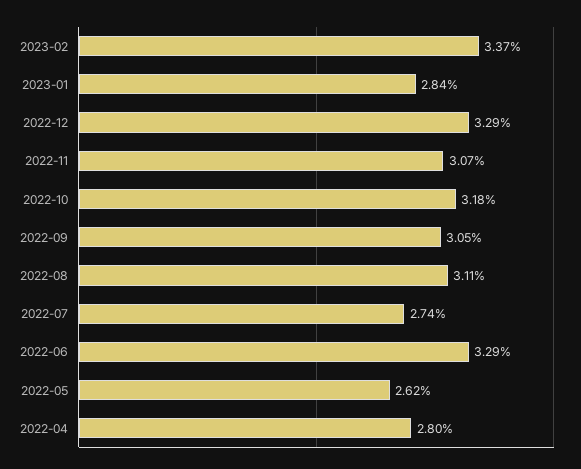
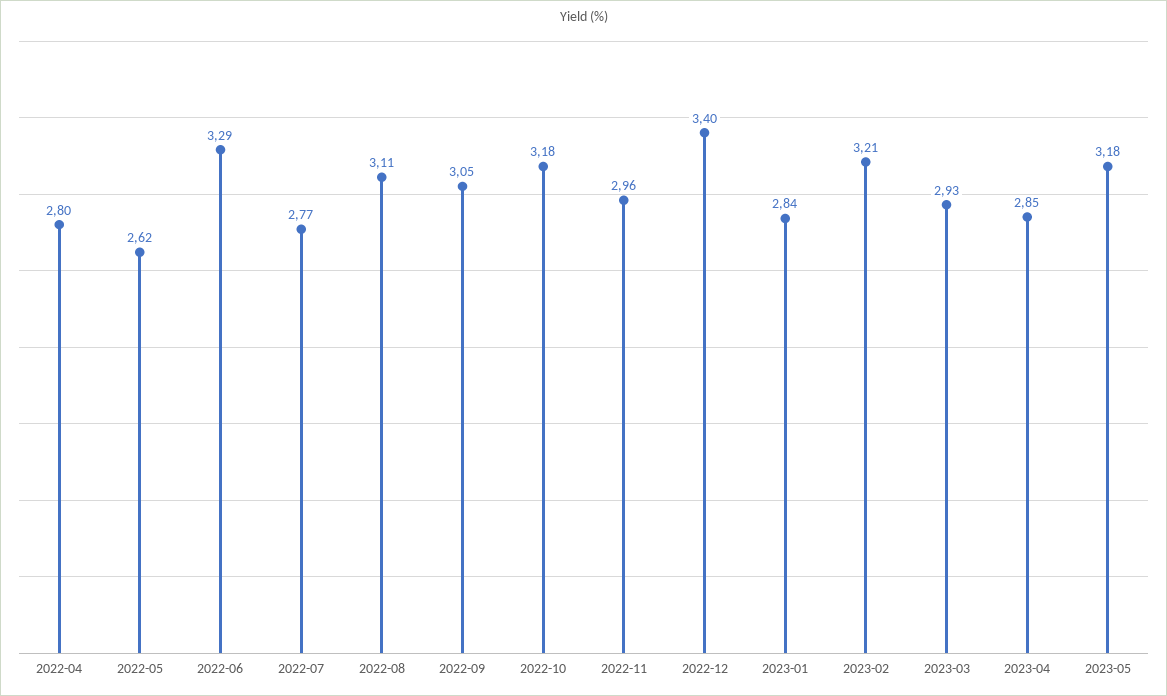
2023-02: 3.37 -> 3.21
2022-12: 3.29 -> 3.4
2022-11: 3.07 -> 2.96
2022-07: 2.74 -> 2.77
2023-03: none -> 2.93
2023-04: none -> 2.85
2023-05: none -> 3.18

